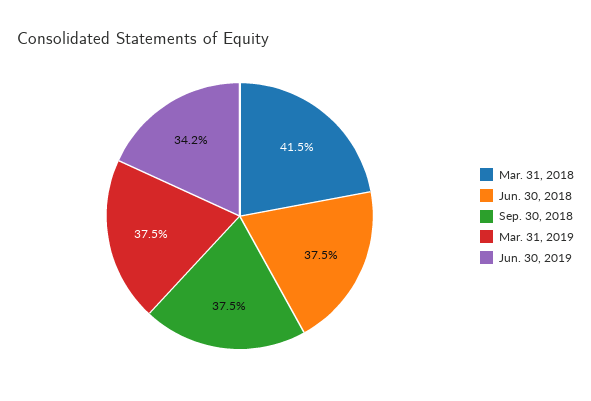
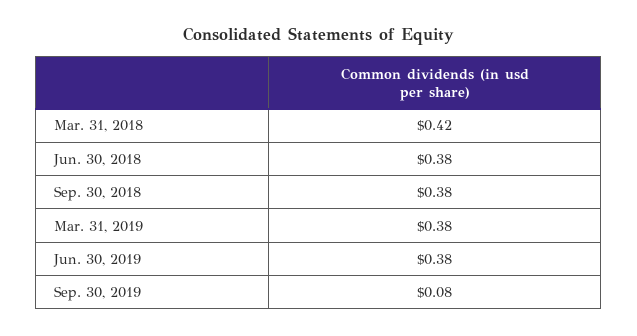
Jun. 30, 2019: 0.342 -> 0.38
Sep. 30, 2019: none -> 0.08

